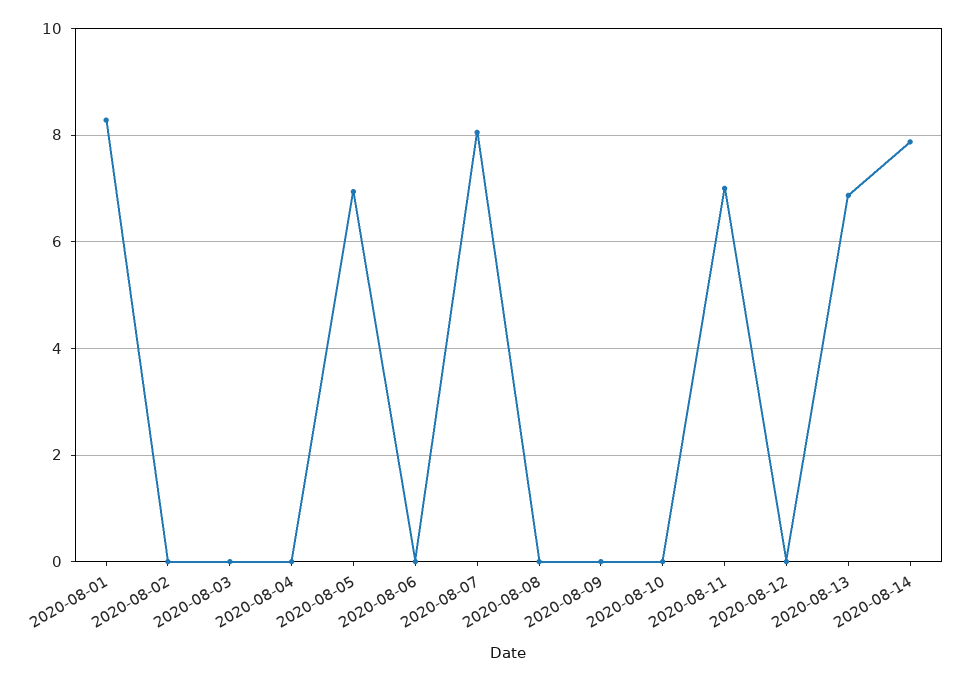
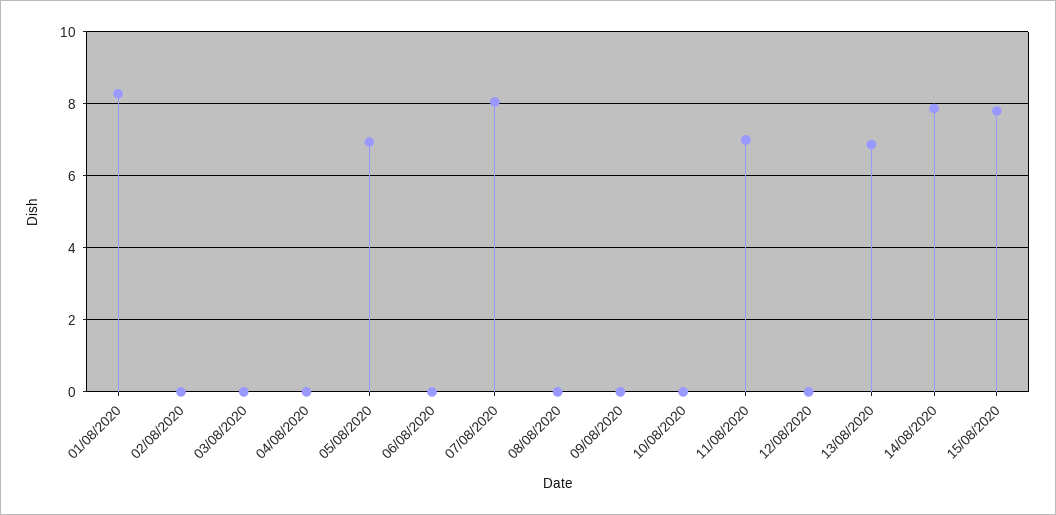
15/08/2020: none -> 7.8

